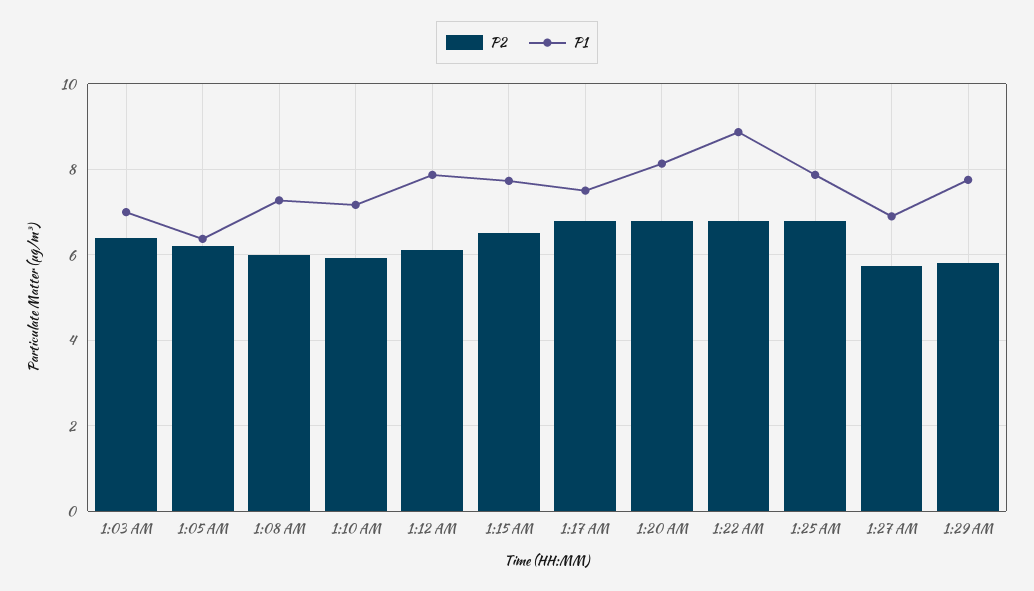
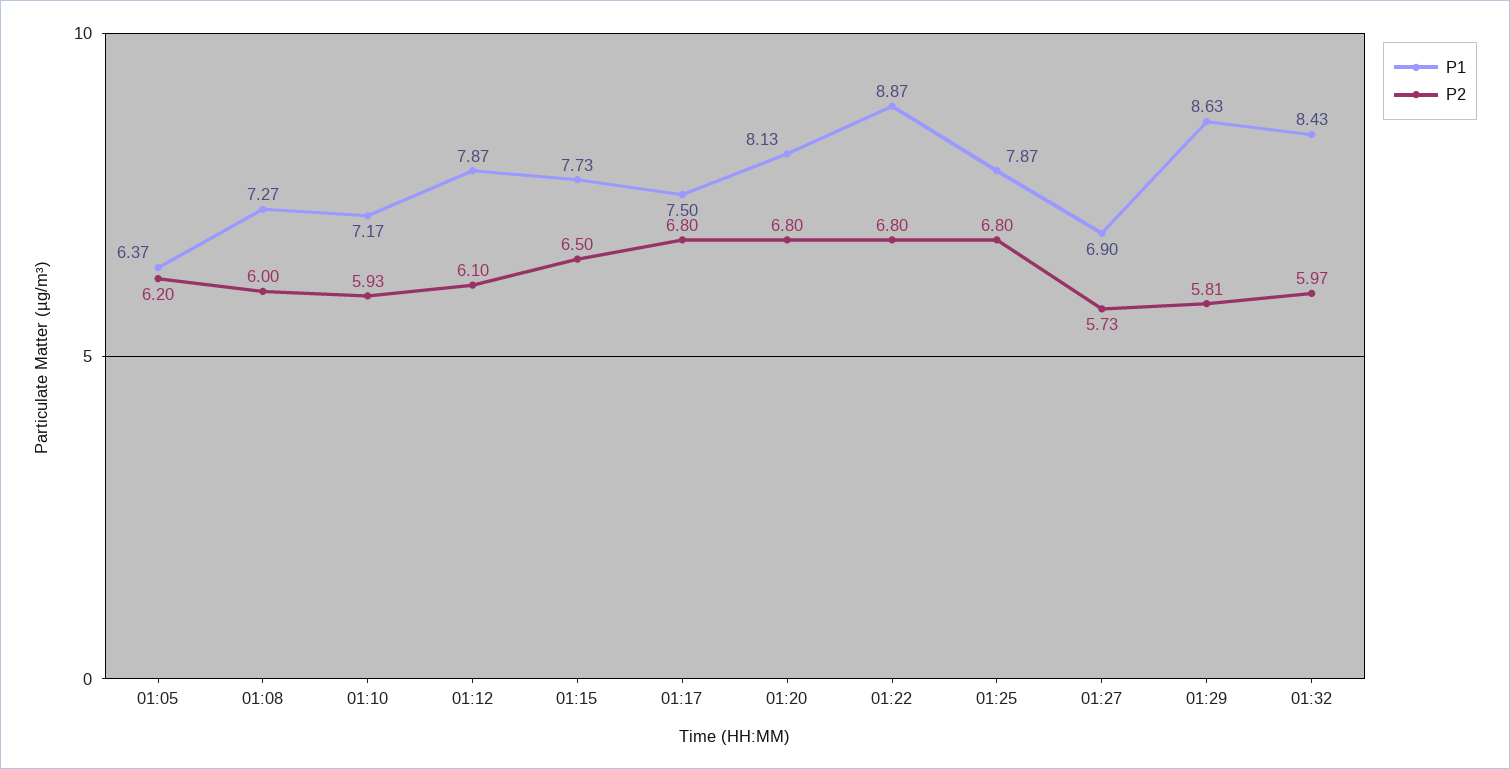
P2, 1:03 AM: 6.4 -> none
P1, 1:03 AM: 7 -> none
P1, 1:29 AM: 7.8 -> 8.63
P1, 01:32: none -> 8.43
P2, 01:32: none -> 5.97

